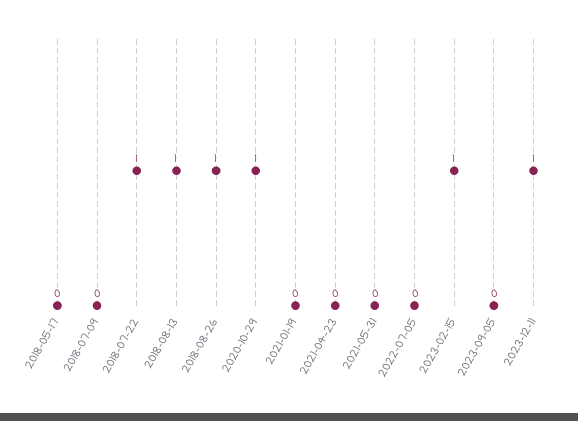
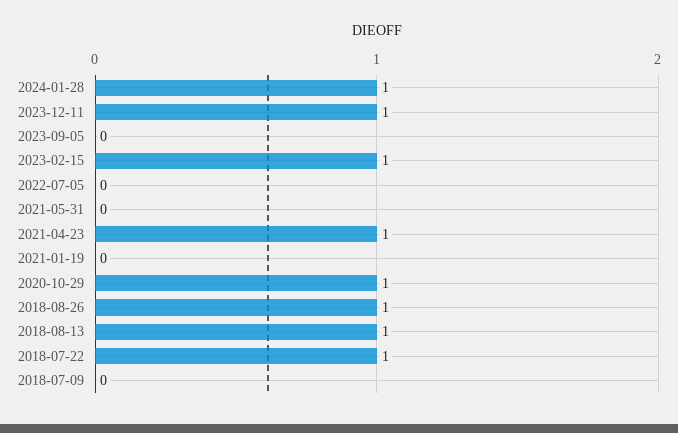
2018-05-17: 0 -> none
2021-04-23: 0 -> 1
2024-01-28: none -> 1

